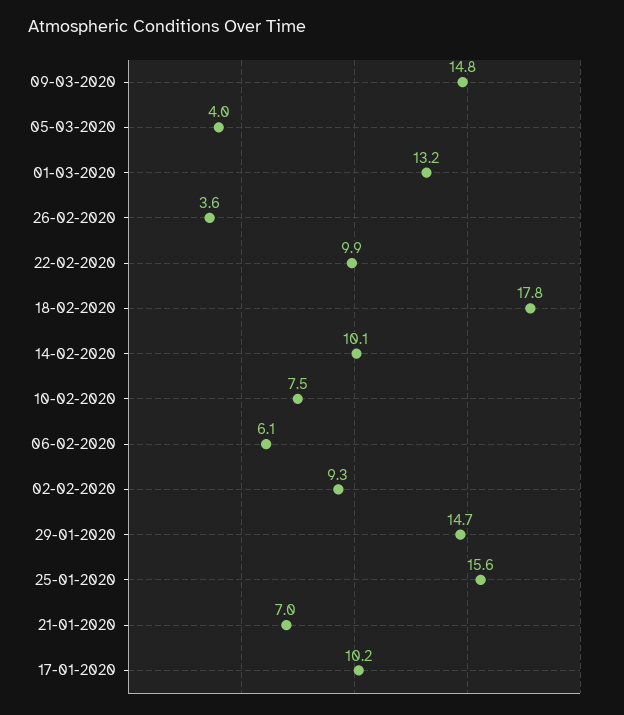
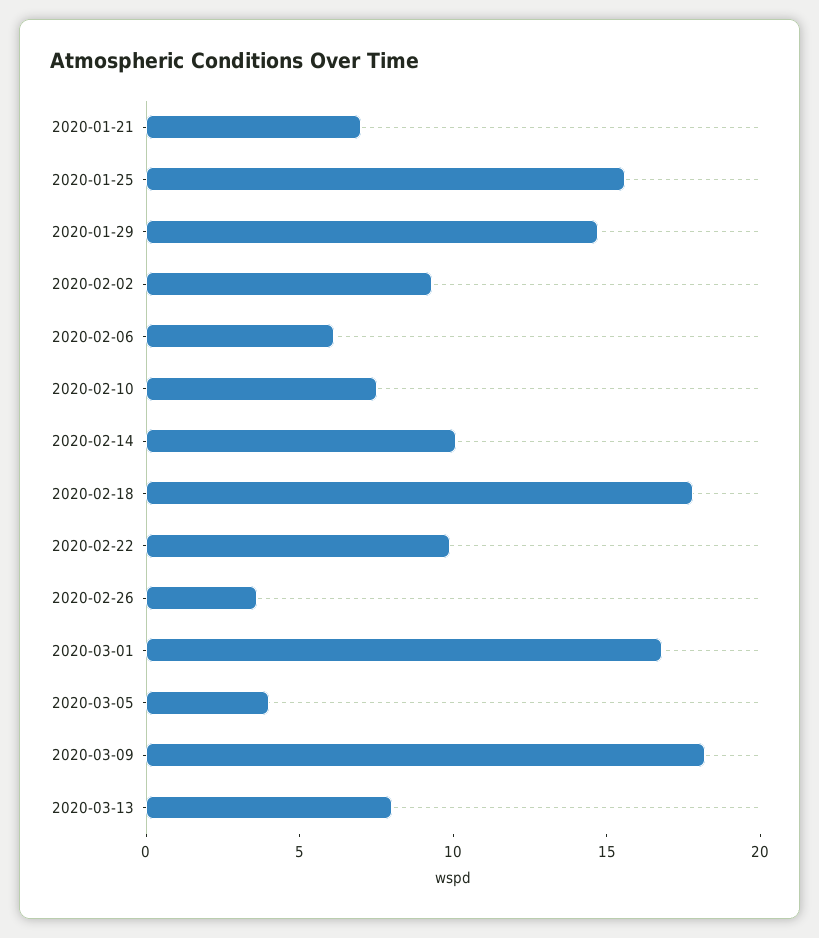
09-03-2020: 14.8 -> 18
01-03-2020: 13.2 -> 17
17-01-2020: 10.2 -> none
2020-03-13: none -> 8

